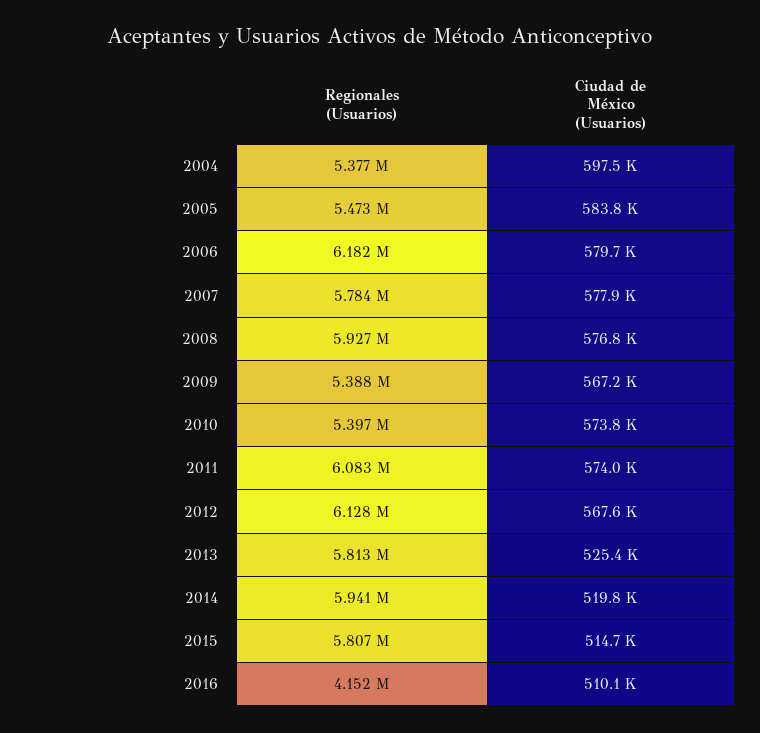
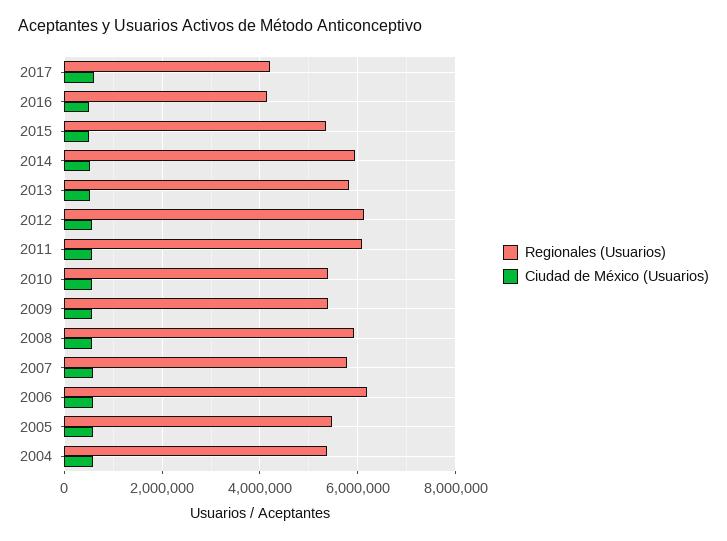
Regionales (Usuarios), 2015: 5807000 -> 5400000
Regionales (Usuarios), 2017: none -> 4200000
Ciudad de México (Usuarios), 2017: none -> 600000

